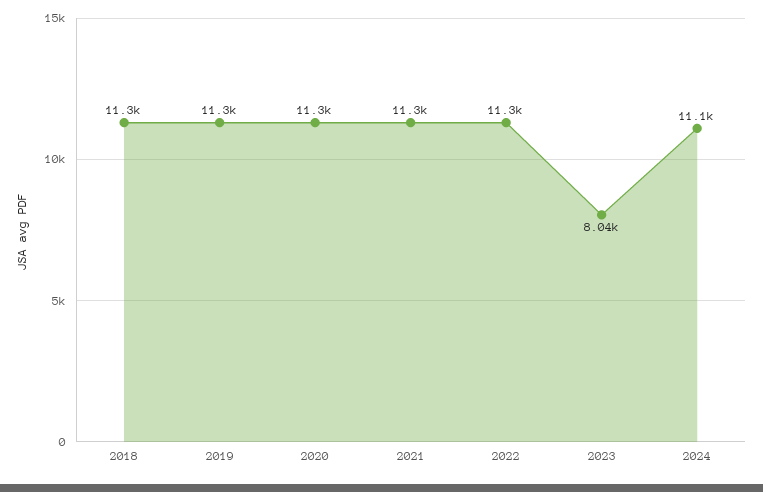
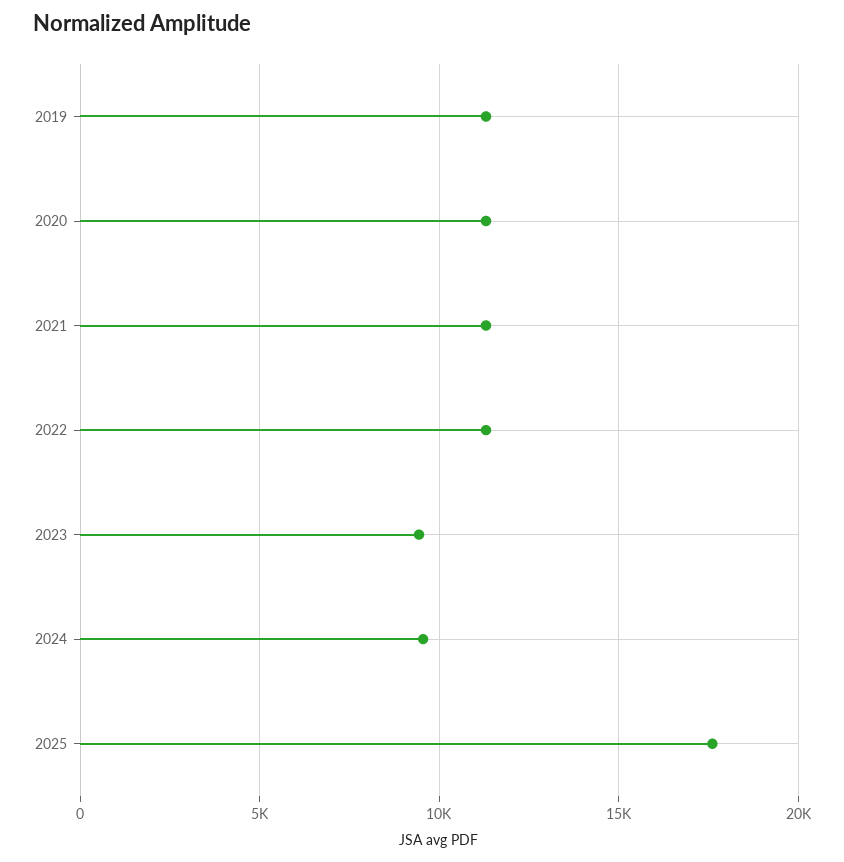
2018: 11300 -> none
2023: 8040 -> 9500
2024: 11100 -> 9500
2025: none -> 17500

